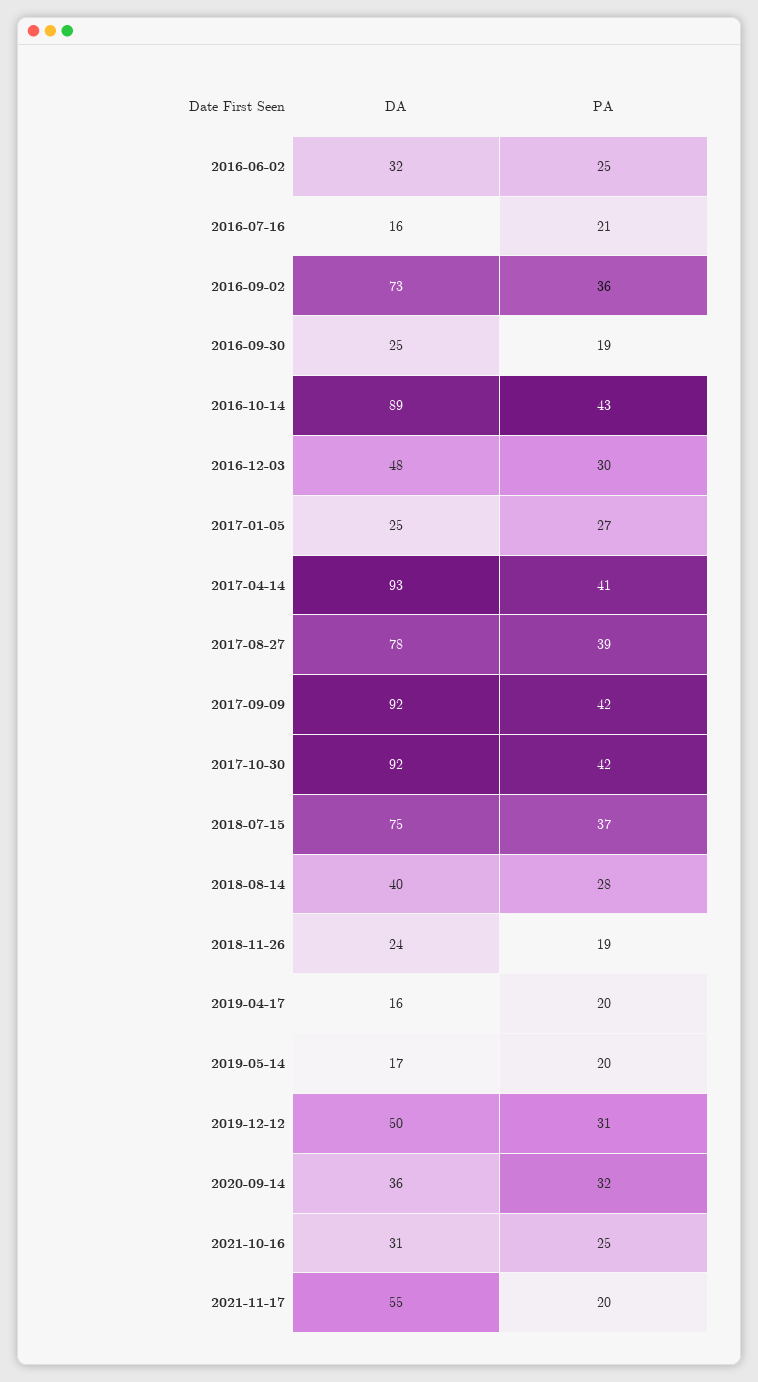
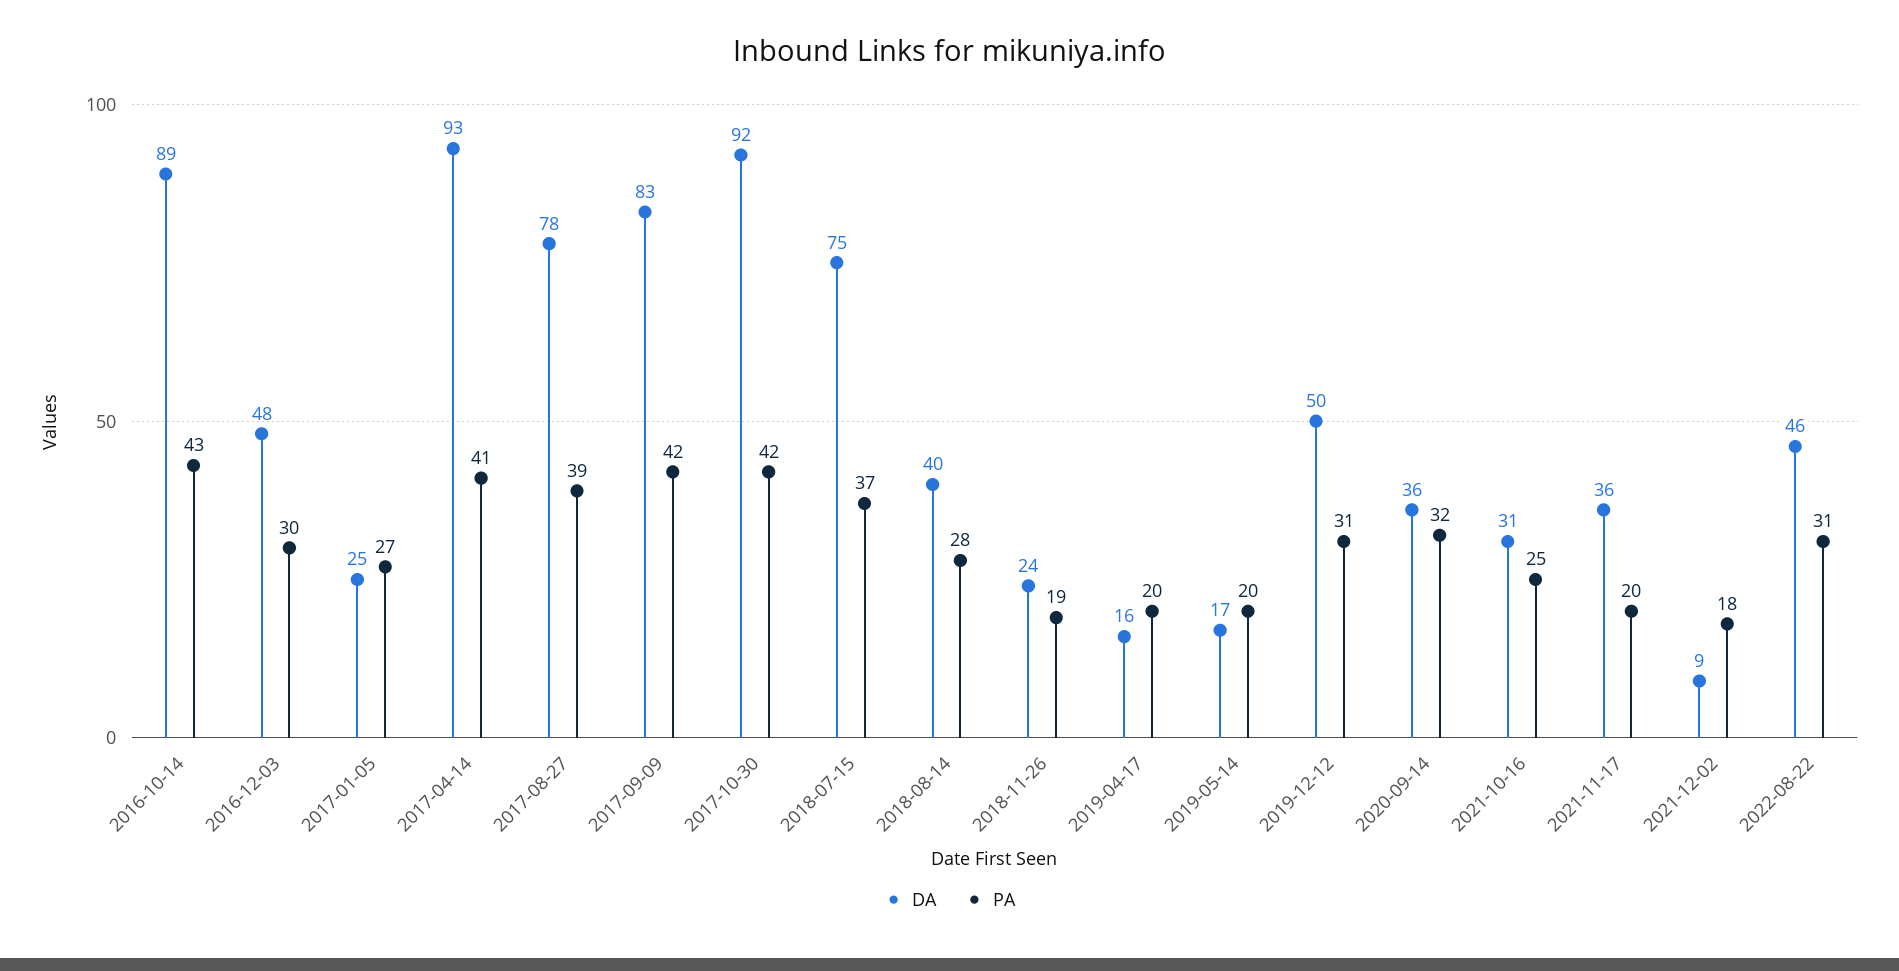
DA, 2016-06-02: 32 -> none
PA, 2016-06-02: 25 -> none
DA, 2016-07-16: 16 -> none
PA, 2016-07-16: 21 -> none
DA, 2016-09-02: 73 -> none
PA, 2016-09-02: 36 -> none
DA, 2016-09-30: 25 -> none
PA, 2016-09-30: 19 -> none
DA, 2017-09-09: 92 -> 83
DA, 2021-11-17: 55 -> 36
DA, 2021-12-02: none -> 9
PA, 2021-12-02: none -> 18
DA, 2022-08-22: none -> 46
PA, 2022-08-22: none -> 31

